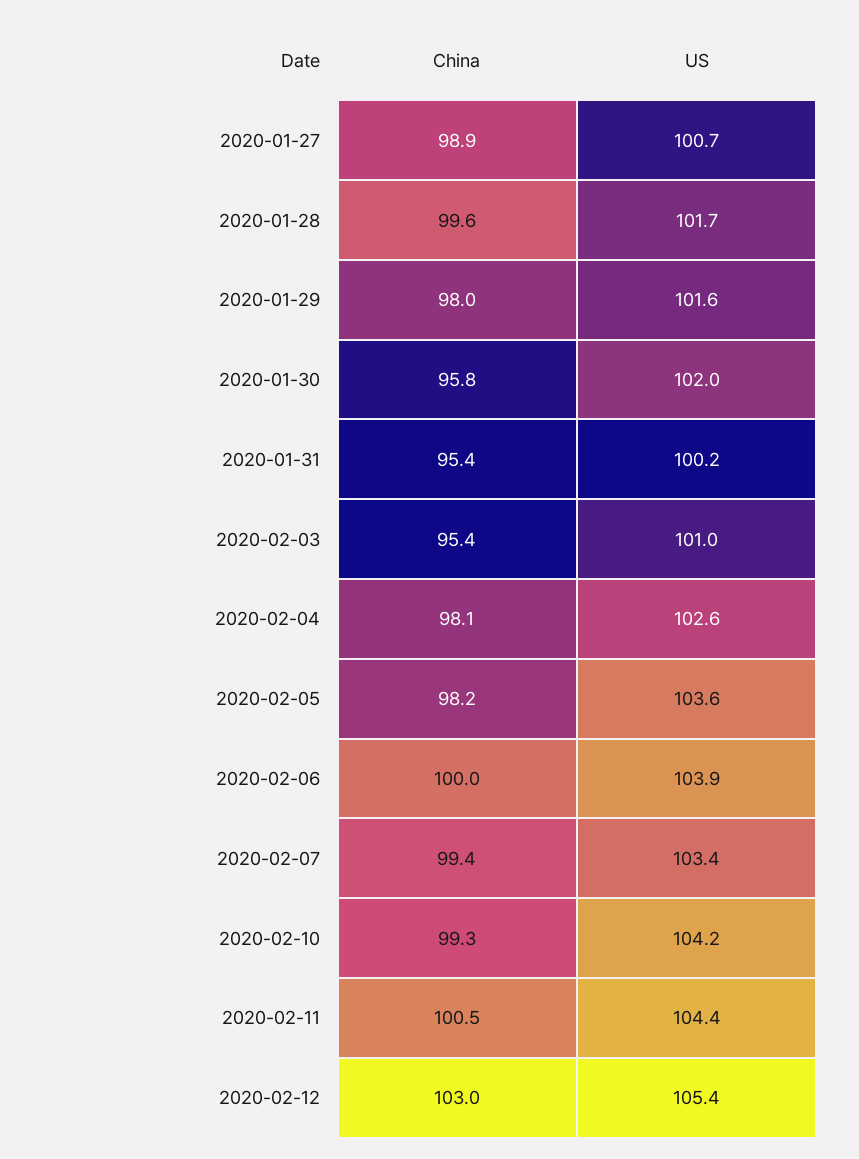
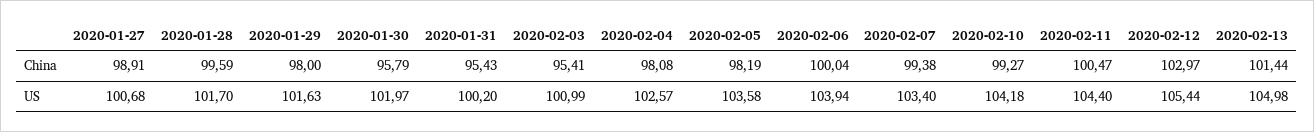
China, 2020-02-13: none -> 101.44
US, 2020-02-13: none -> 104.98

